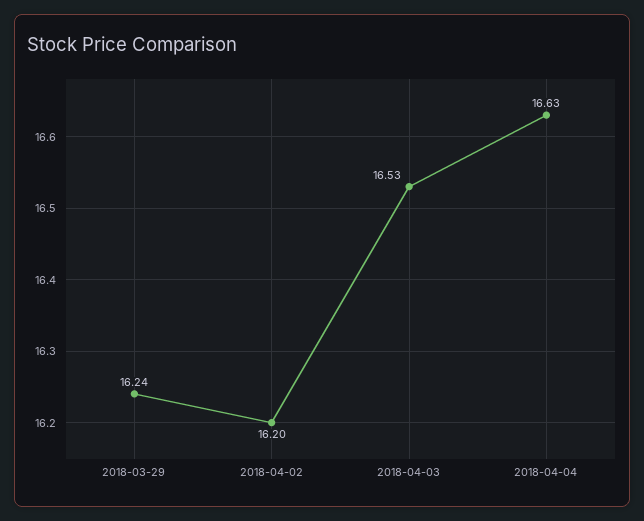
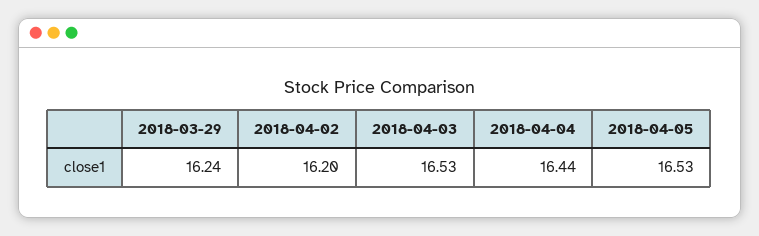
2018-04-04: 16.63 -> 16.44
2018-04-05: none -> 16.53

